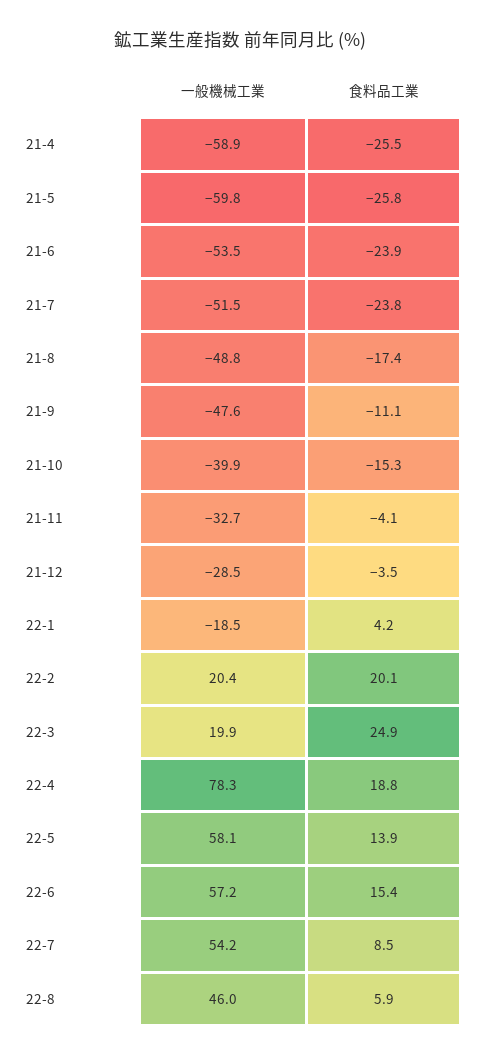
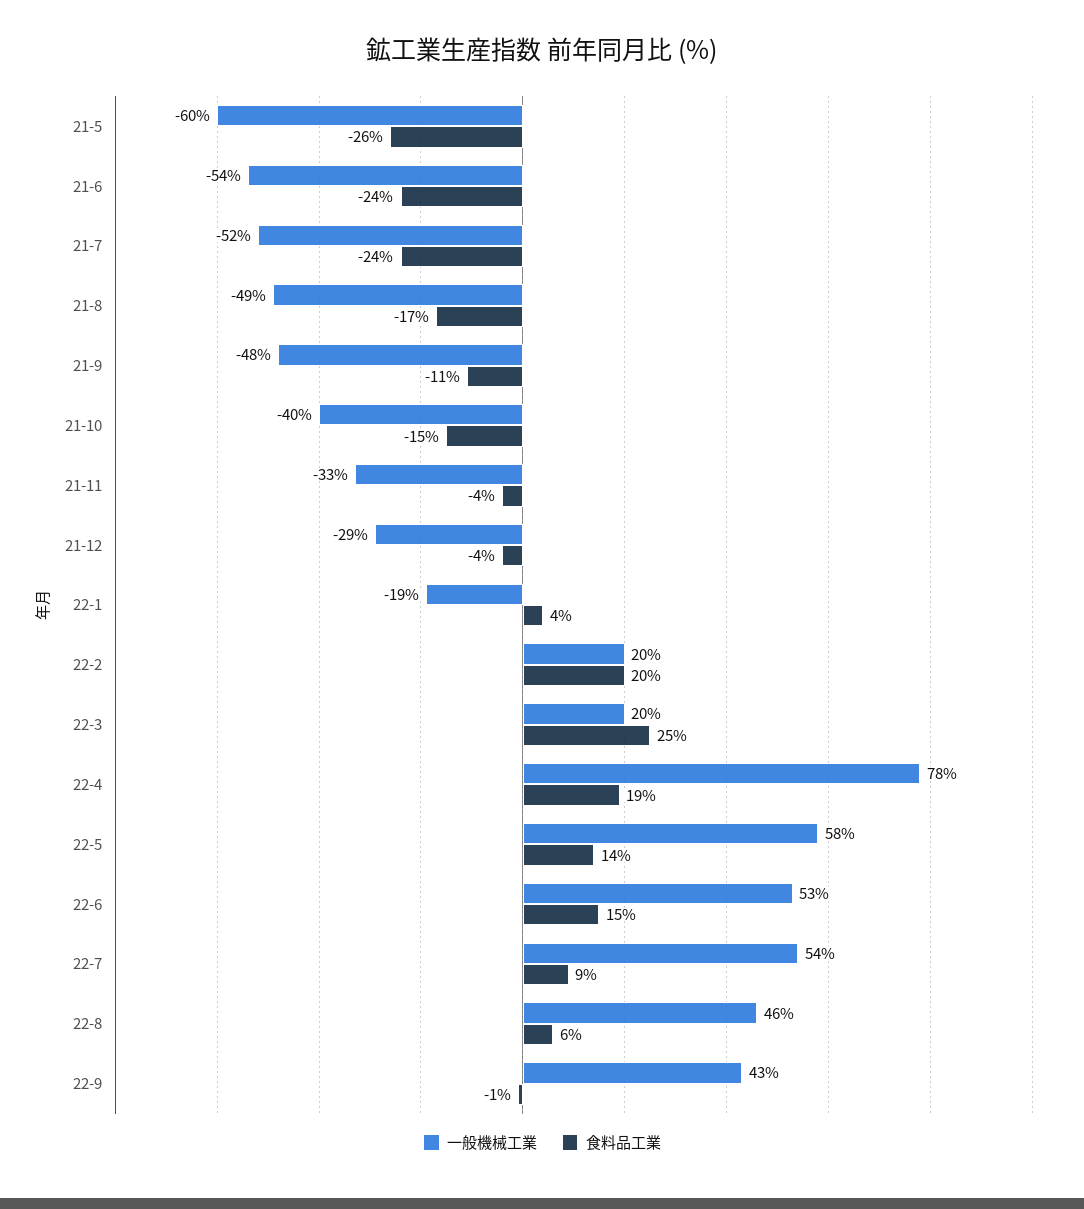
一般機械工業, 21-4: -58.9 -> none
食料品工業, 21-4: -25.5 -> none
一般機械工業, 22-6: 57.2 -> 53
一般機械工業, 22-9: none -> 43
食料品工業, 22-9: none -> -1

